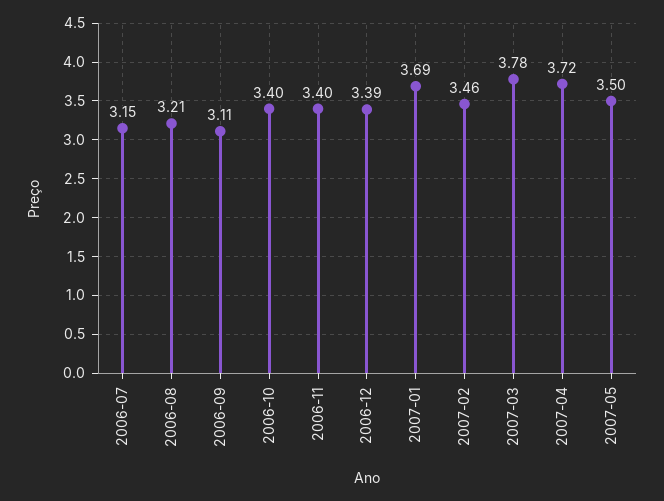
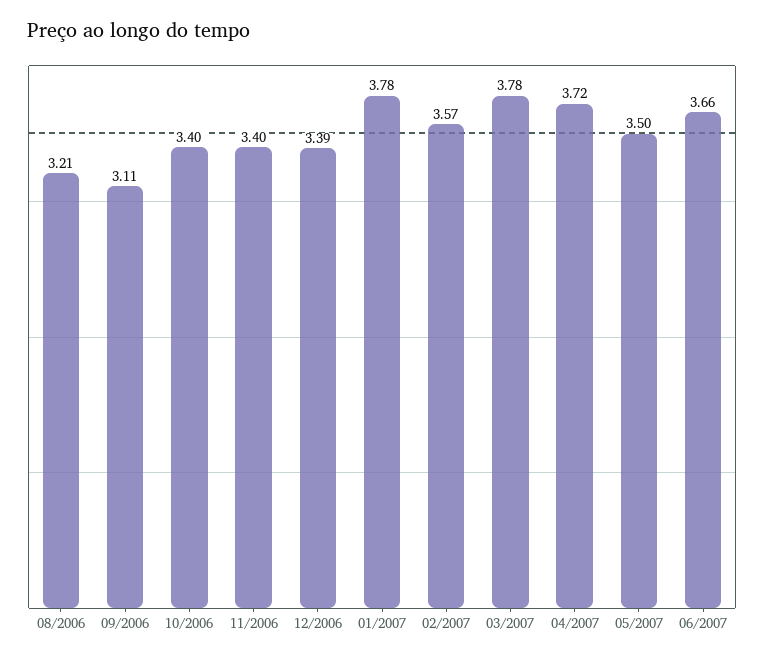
2006-07: 3.15 -> none
2007-01: 3.69 -> 3.78
2007-02: 3.46 -> 3.57
06/2007: none -> 3.66

